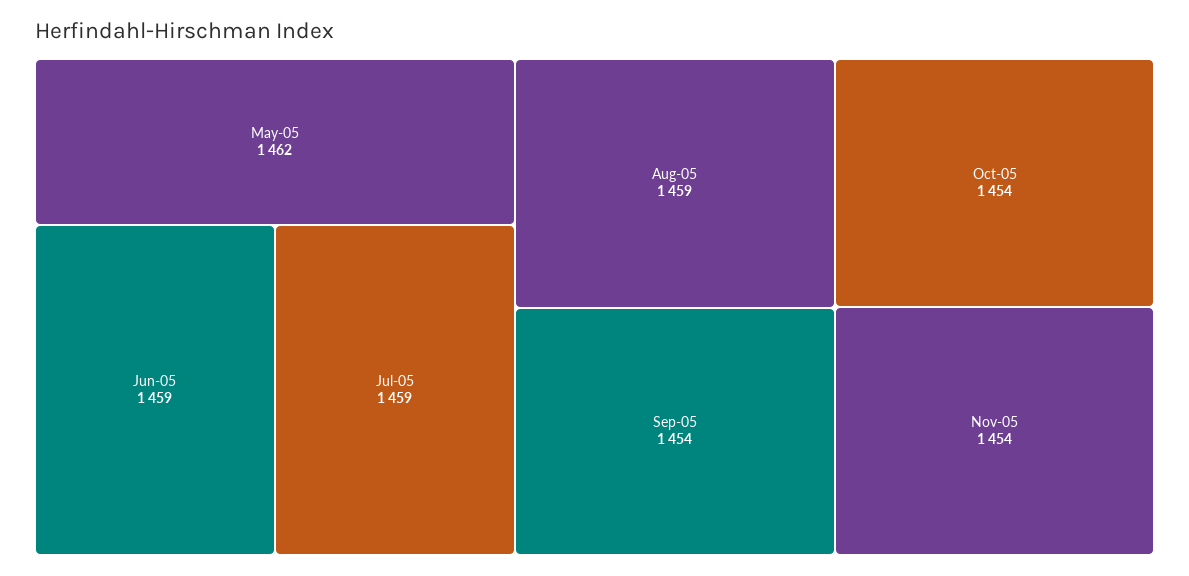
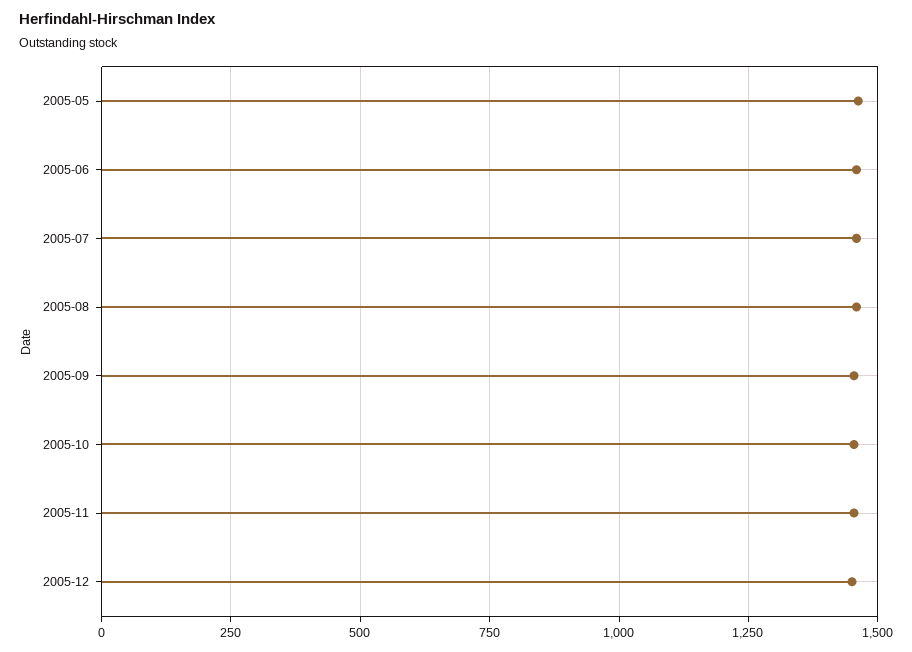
2005-12: none -> 1450

